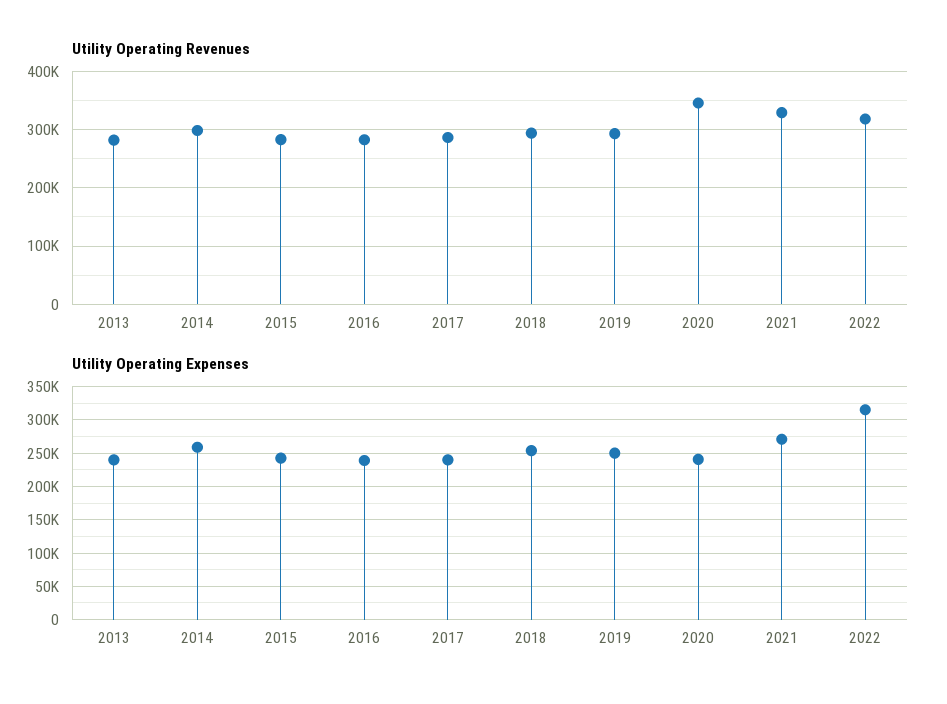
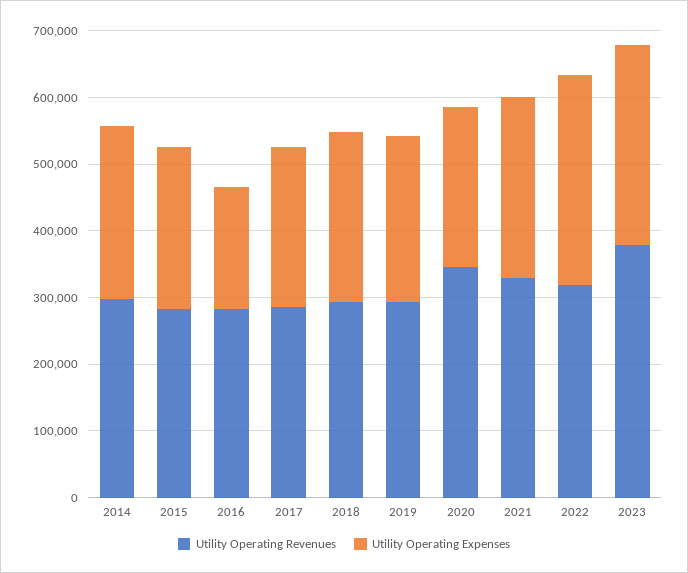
Utility Operating Revenues, 2013: 280000 -> none
Utility Operating Expenses, 2013: 240000 -> none
Utility Operating Expenses, 2016: 240000 -> 180000
Utility Operating Revenues, 2023: none -> 380000
Utility Operating Expenses, 2023: none -> 300000

